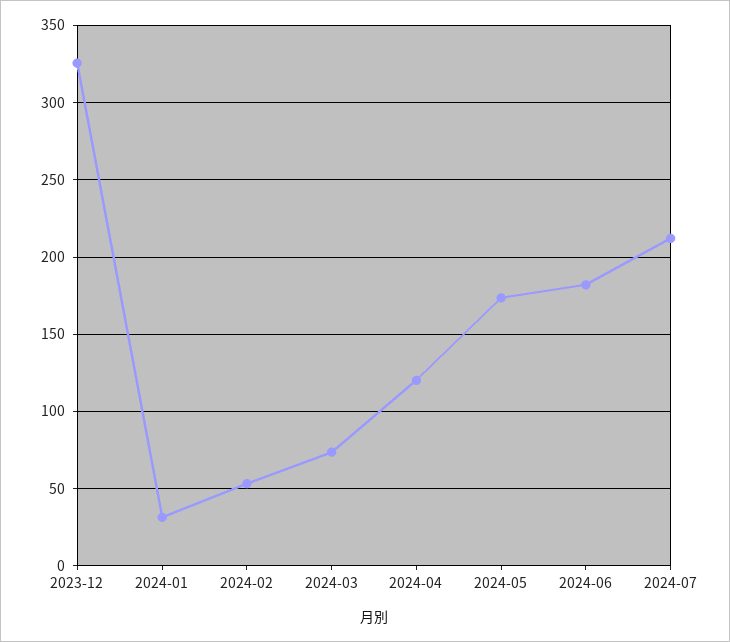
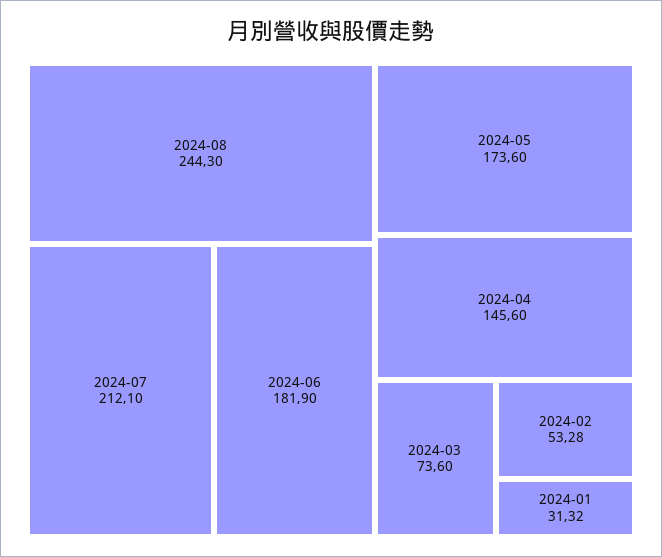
2023-12: 325 -> none
2024-04: 120 -> 145.6
2024-08: none -> 244.3

